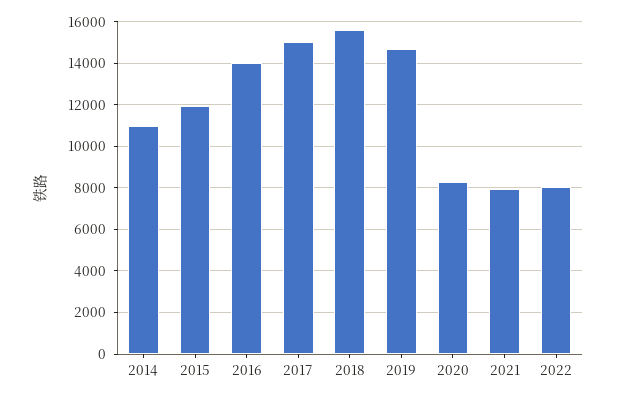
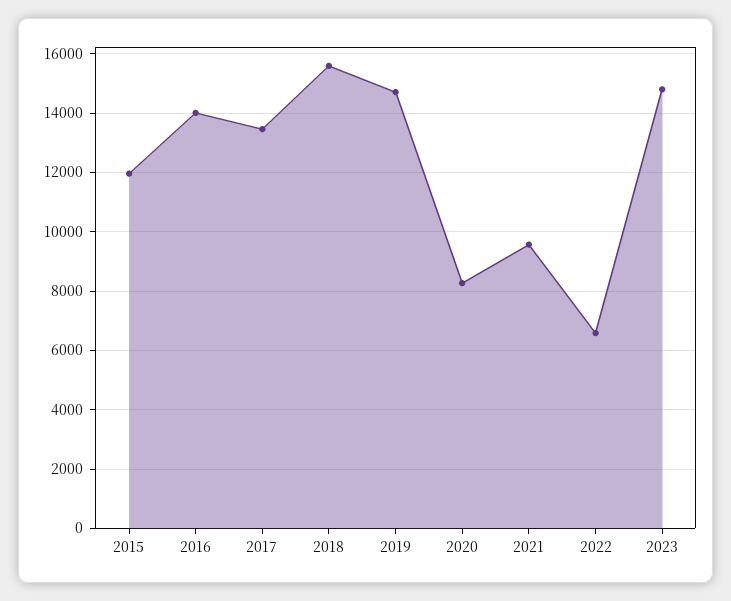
2014: 11000 -> none
2017: 15000 -> 13500
2021: 8000 -> 9500
2022: 8000 -> 6500
2023: none -> 14750

